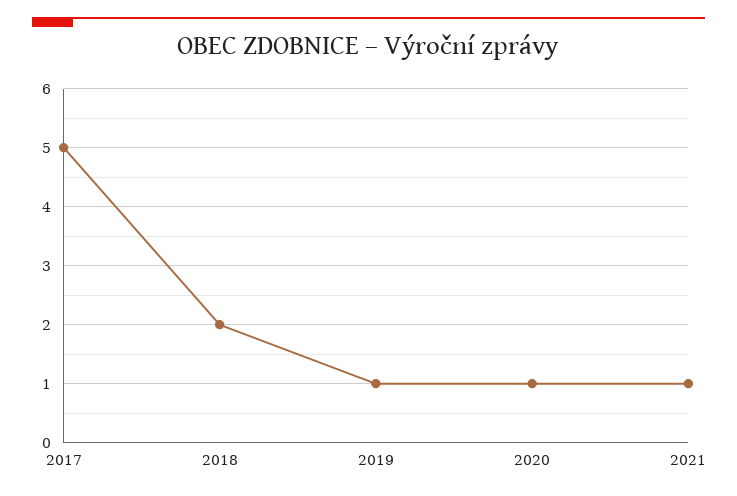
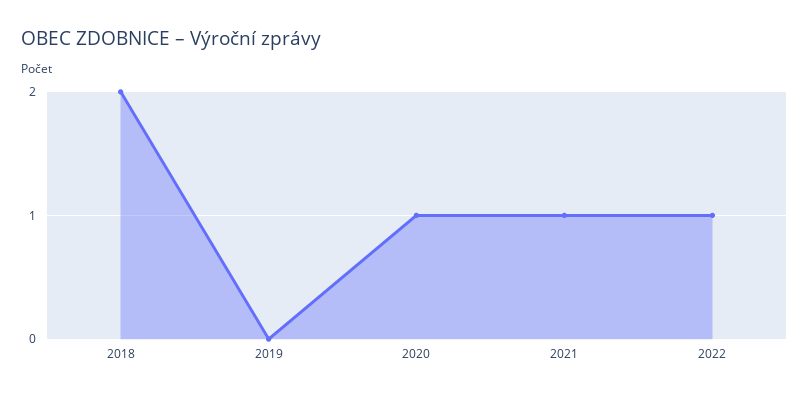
2017: 5 -> none
2019: 1 -> 0
2022: none -> 1

